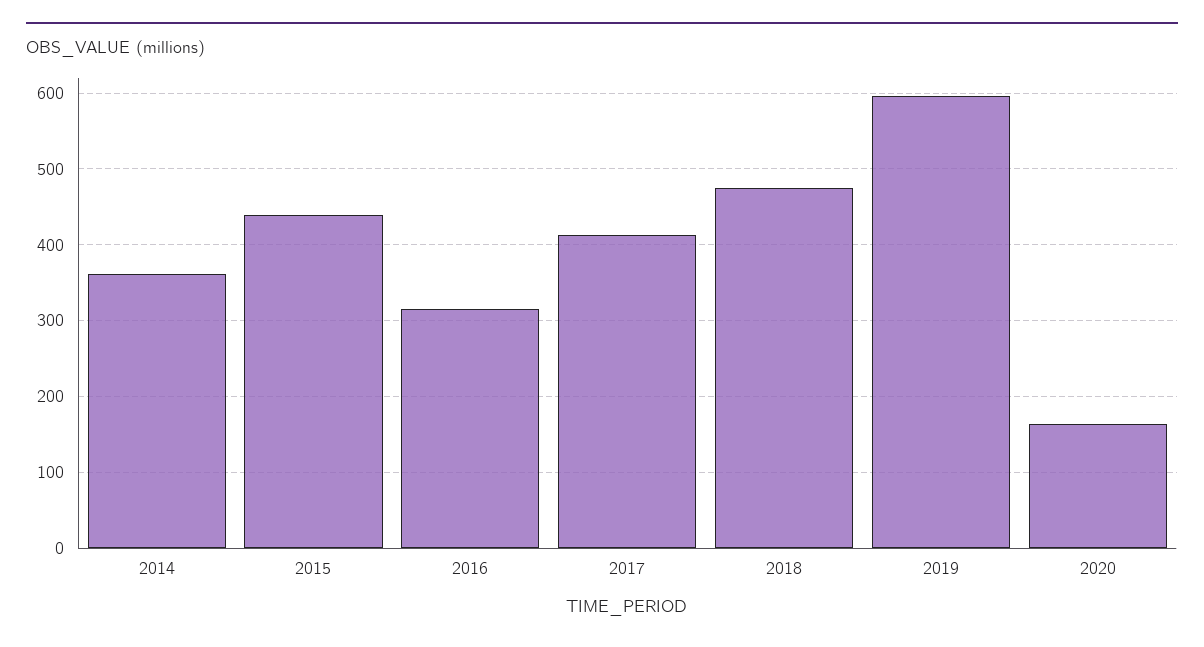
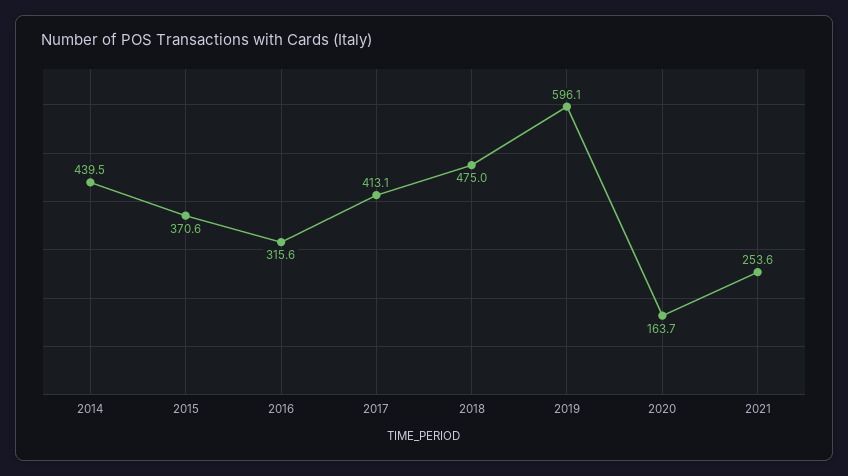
2014: 360 -> 439.5
2015: 440 -> 370.6
2021: none -> 253.6

